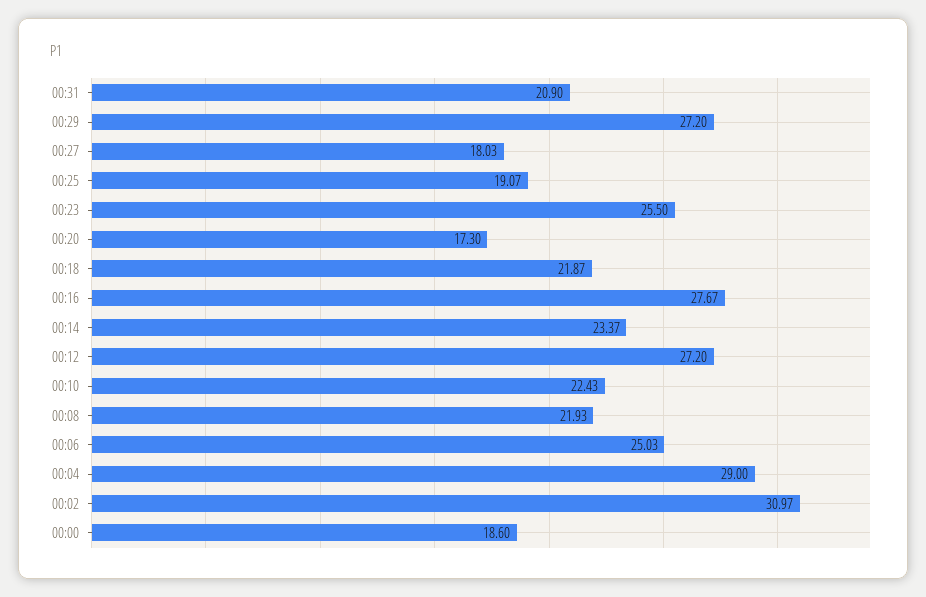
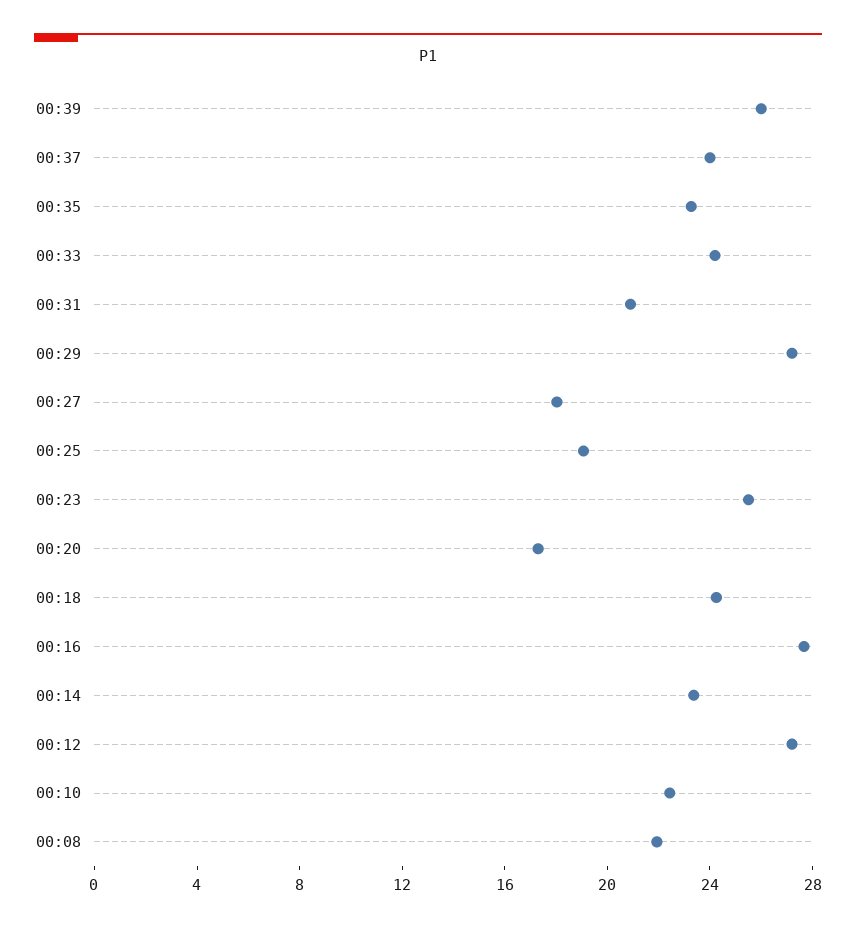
00:18: 21.87 -> 24
00:06: 25.03 -> none
00:04: 29 -> none
00:02: 30.97 -> none
00:00: 18.6 -> none
00:39: none -> 26
00:37: none -> 24
00:35: none -> 23
00:33: none -> 24

